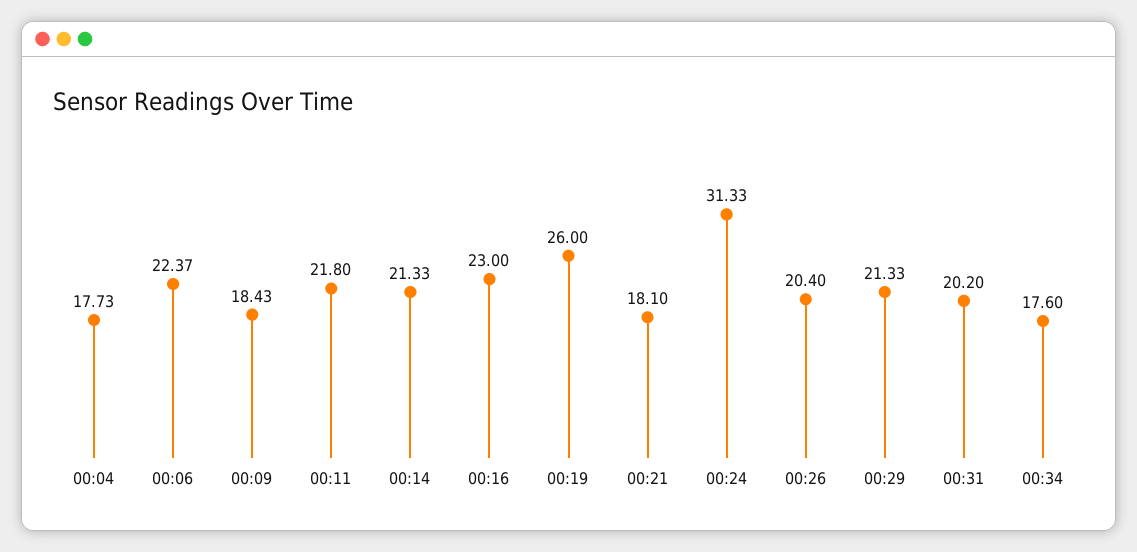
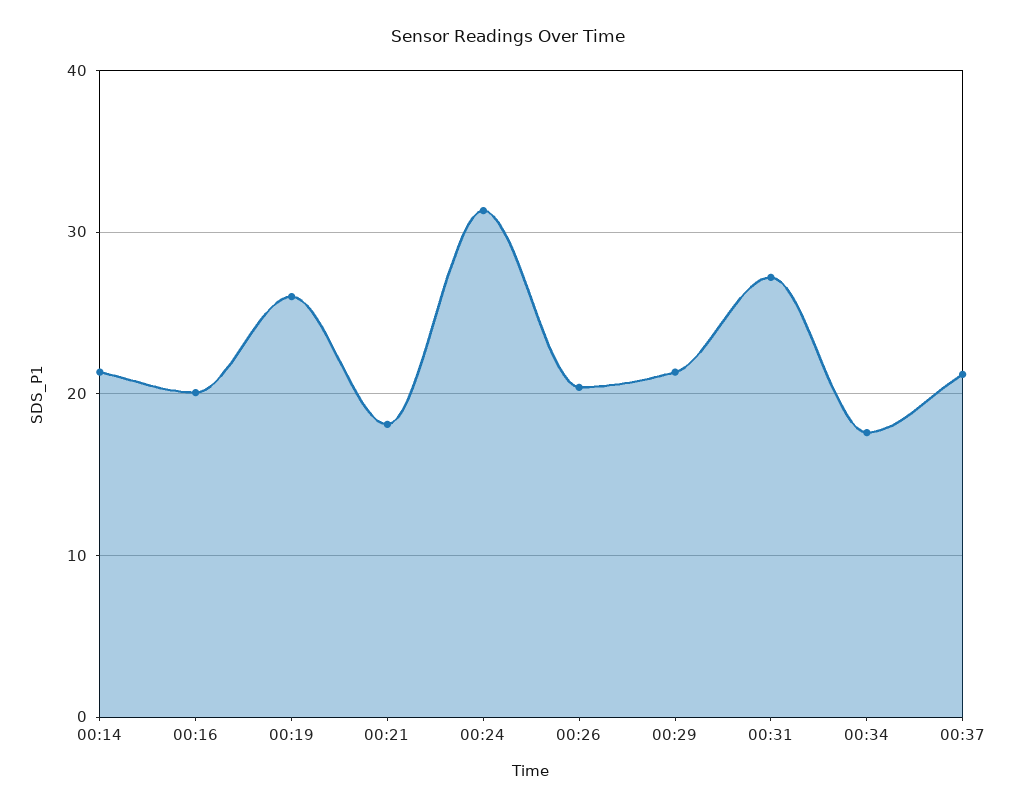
00:04: 17.73 -> none
00:06: 22.37 -> none
00:09: 18.43 -> none
00:11: 21.8 -> none
00:16: 23 -> 20
00:31: 20.2 -> 27
00:37: none -> 21

